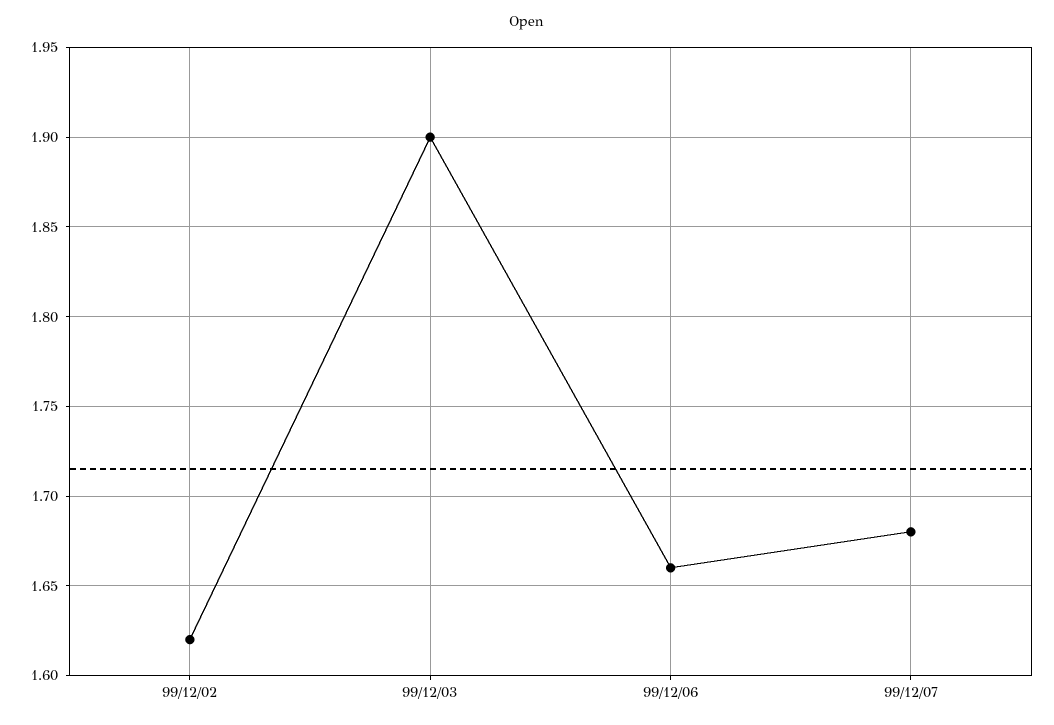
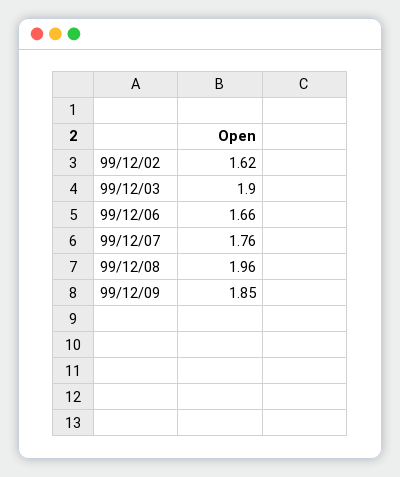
99/12/07: 1.68 -> 1.76
99/12/08: none -> 1.96
99/12/09: none -> 1.85

